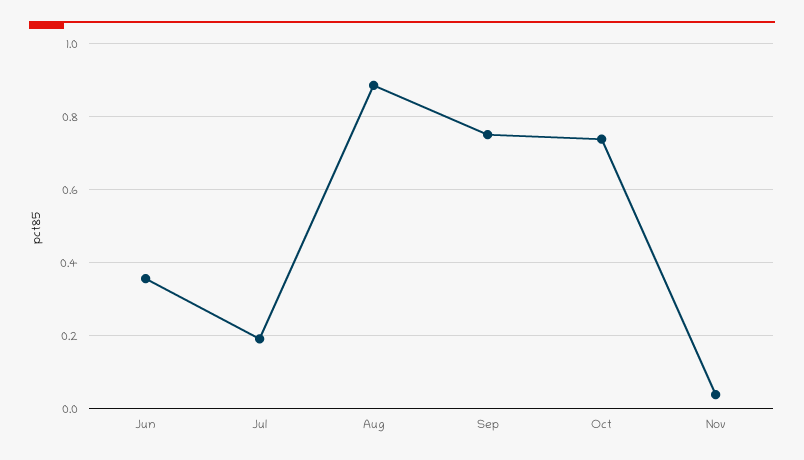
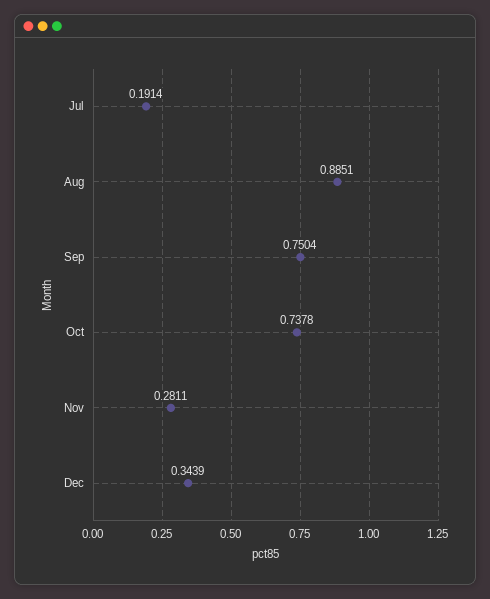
Jun: 0.36 -> none
Nov: 0.04 -> 0.2811
Dec: none -> 0.3439

